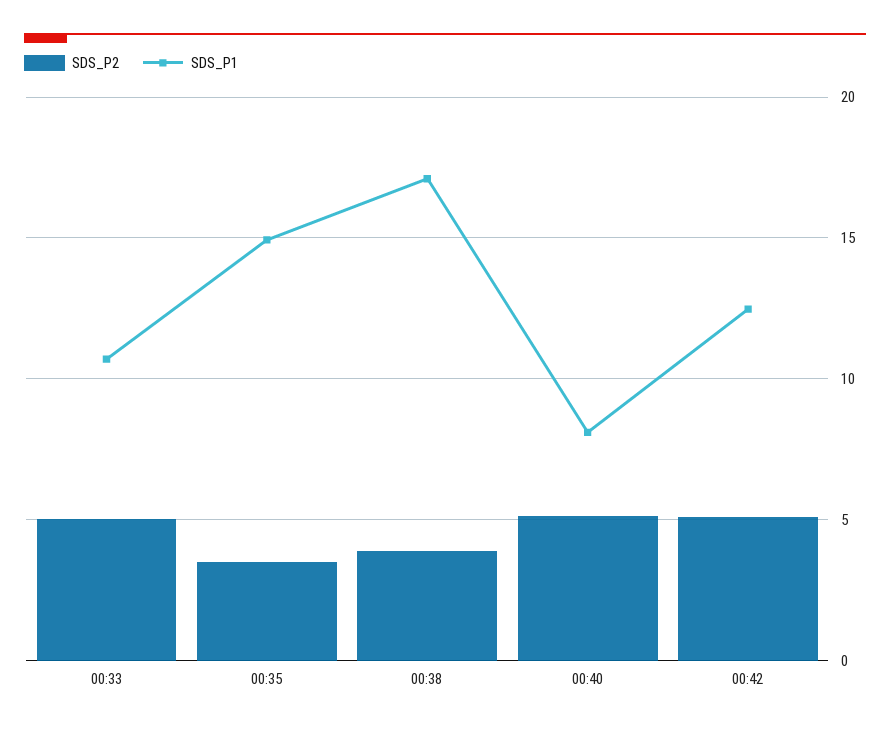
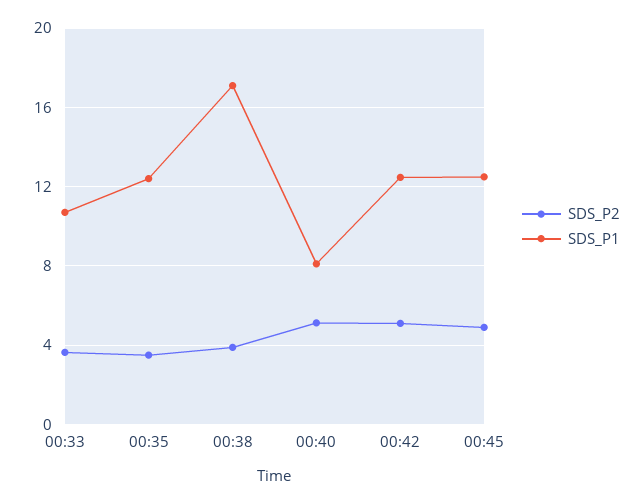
SDS_P2, 00:33: 5 -> 3.5
SDS_P1, 00:35: 15 -> 12.5
SDS_P2, 00:45: none -> 5
SDS_P1, 00:45: none -> 12.5

